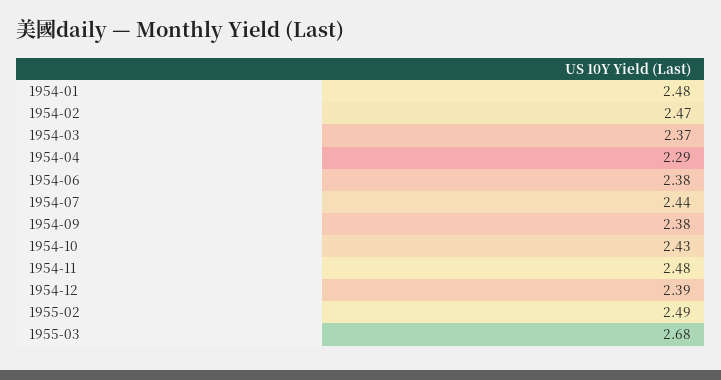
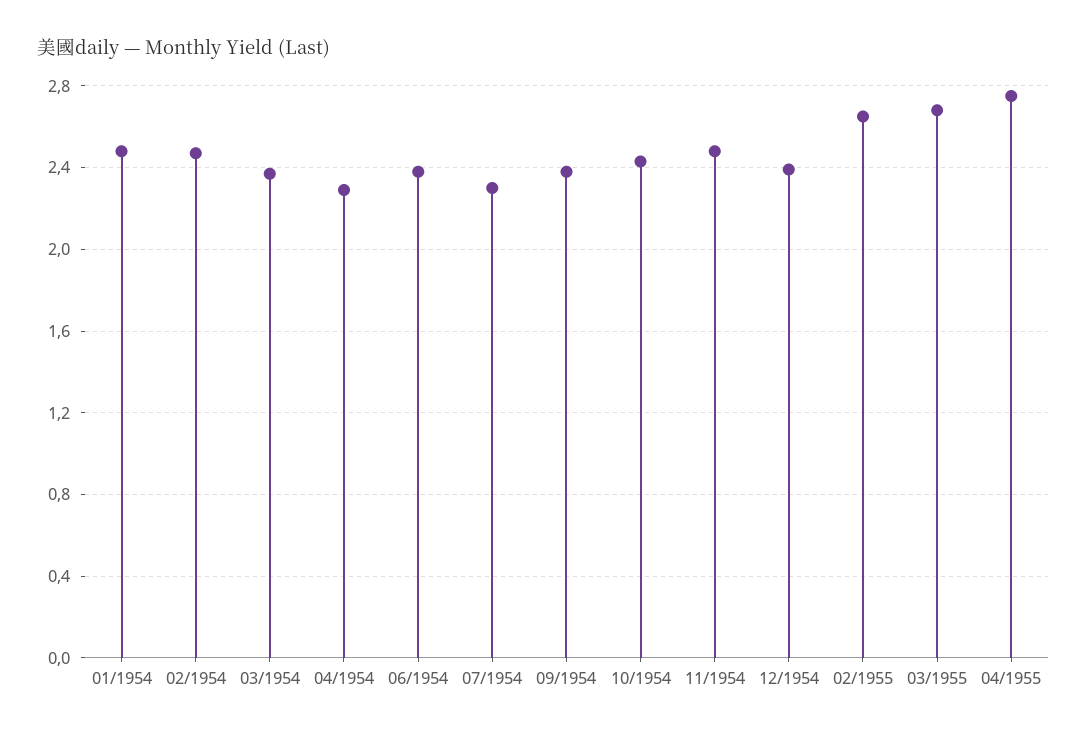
1954-07: 2.44 -> 2.3
1955-02: 2.49 -> 2.65
04/1955: none -> 2.75

